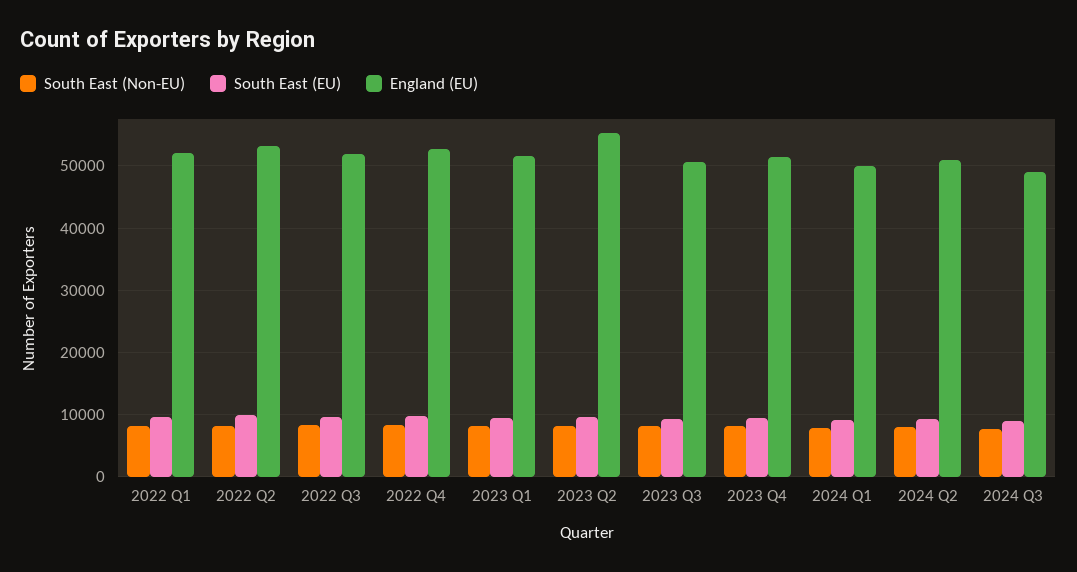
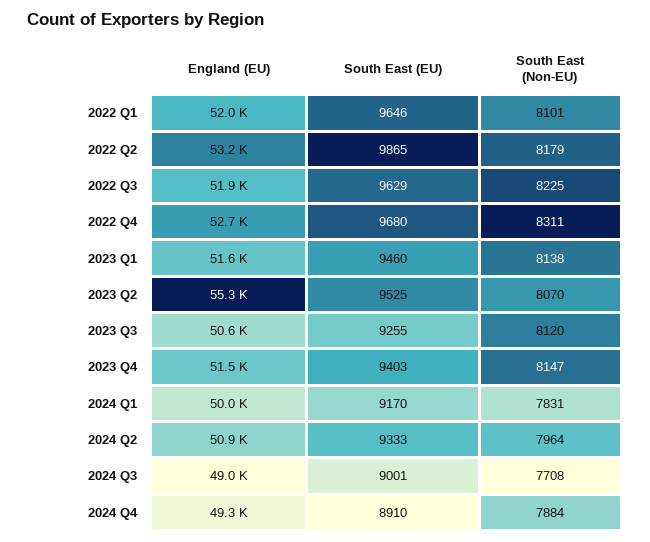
England (EU), 2024 Q4: none -> 49300
South East (EU), 2024 Q4: none -> 8910
South East (Non-EU), 2024 Q4: none -> 7884

